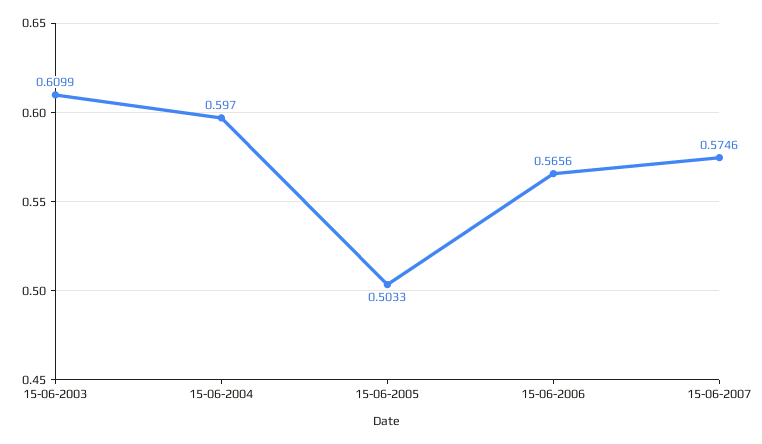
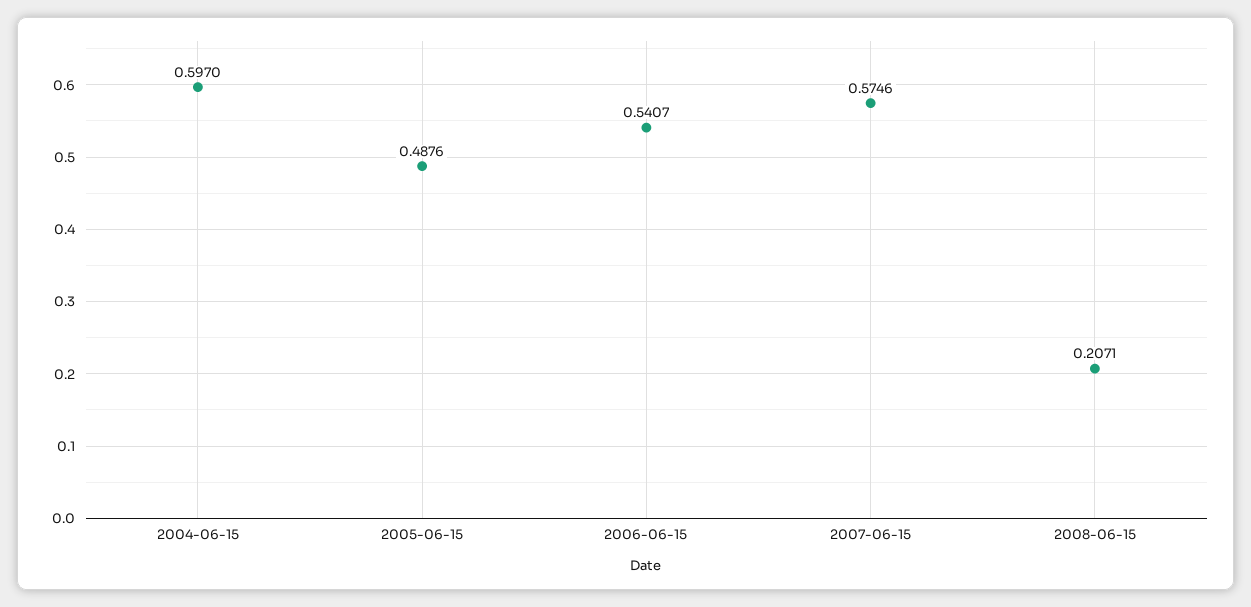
15-06-2003: 0.6099 -> none
15-06-2005: 0.5033 -> 0.4876
15-06-2006: 0.5656 -> 0.5407
2008-06-15: none -> 0.2071

